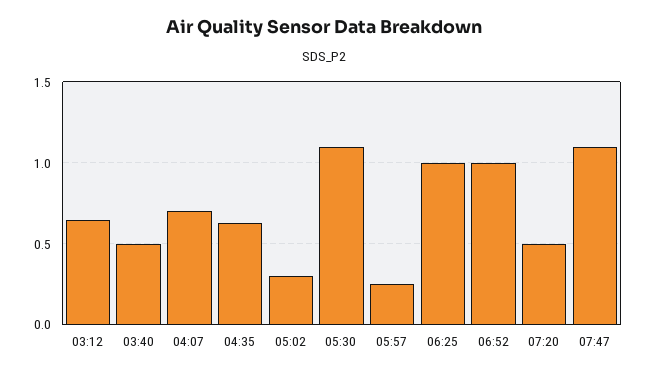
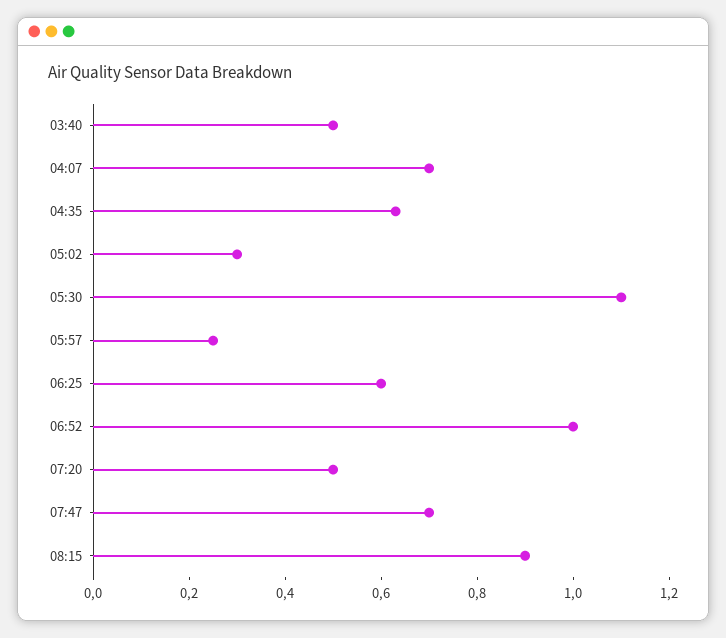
03:12: 0.65 -> none
06:25: 1 -> 0.6
07:47: 1.1 -> 0.7
08:15: none -> 0.9

